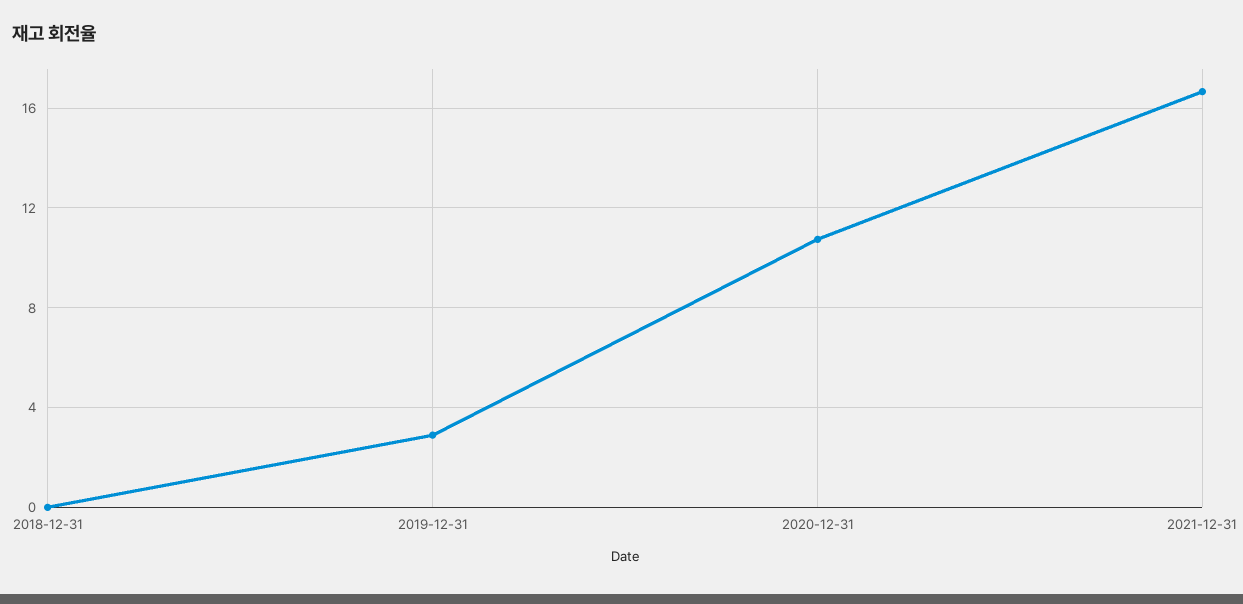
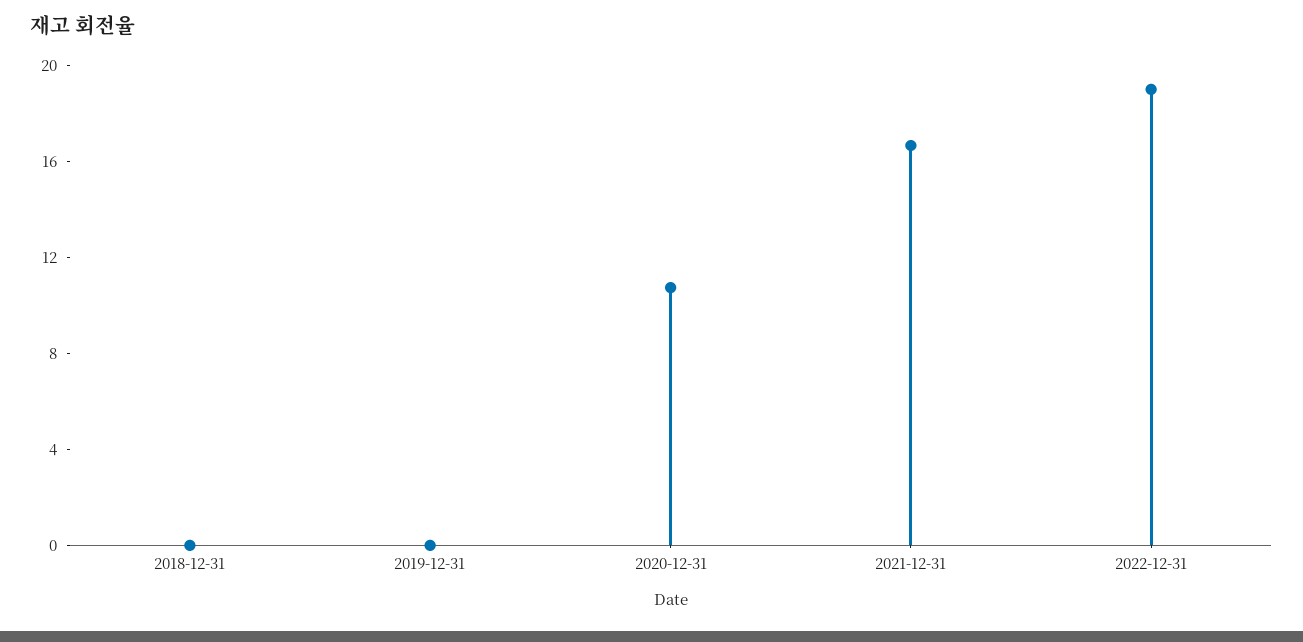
2019-12-31: 3 -> 0
2022-12-31: none -> 19

